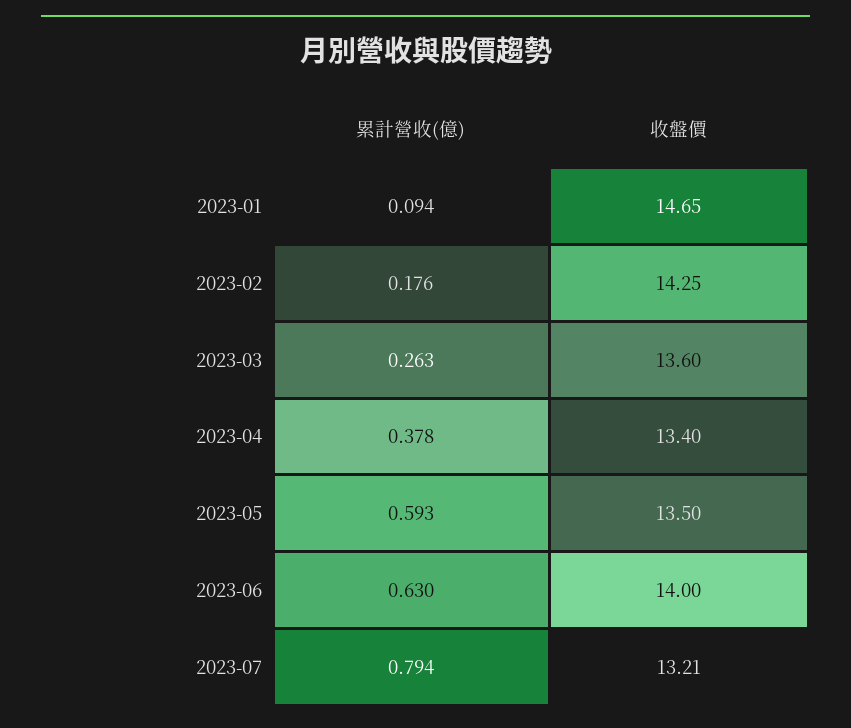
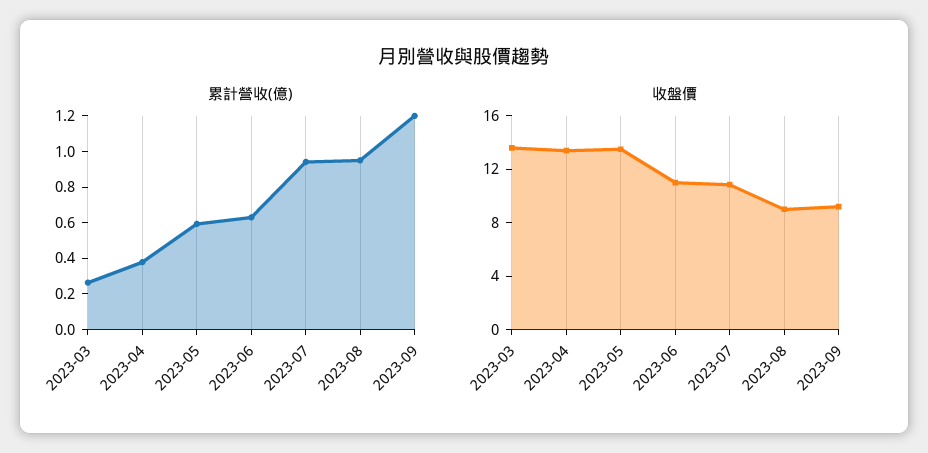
累計營收(億), 2023-01: 0.094 -> none
收盤價, 2023-01: 14.65 -> none
累計營收(億), 2023-02: 0.176 -> none
收盤價, 2023-02: 14.25 -> none
收盤價, 2023-06: 14 -> 11
累計營收(億), 2023-07: 0.794 -> 0.95
收盤價, 2023-07: 13.21 -> 11
累計營收(億), 2023-08: none -> 0.95
累計營收(億), 2023-09: none -> 1.2
收盤價, 2023-08: none -> 9
收盤價, 2023-09: none -> 9

